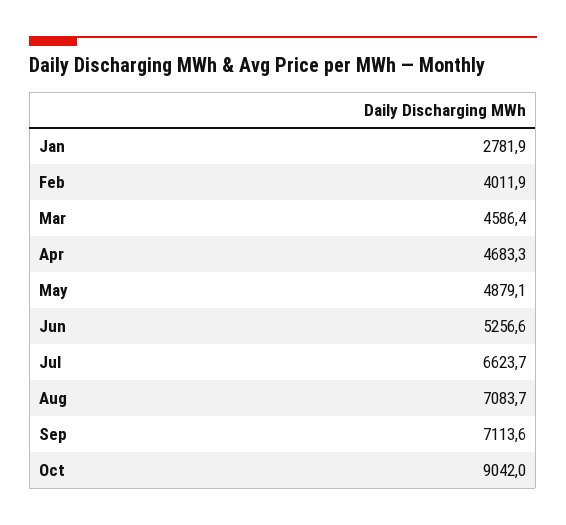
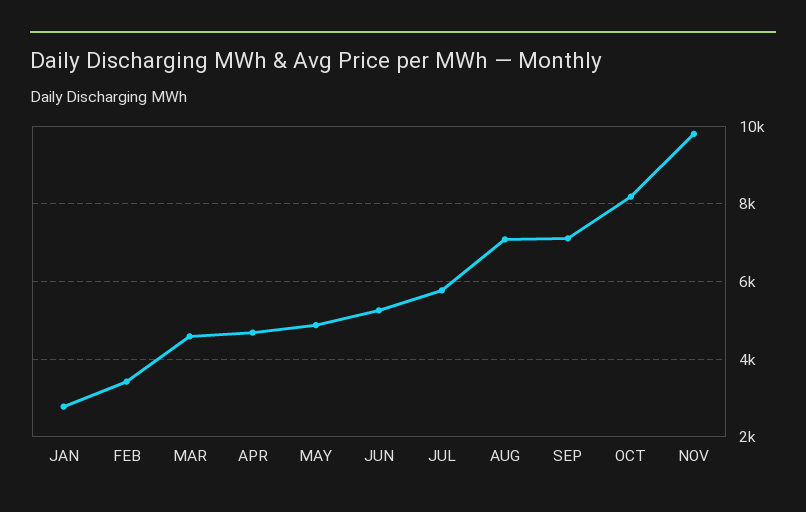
Feb: 4011.9 -> 3400
Jul: 6623.7 -> 5800
Oct: 9042 -> 8200
NOV: none -> 9800

